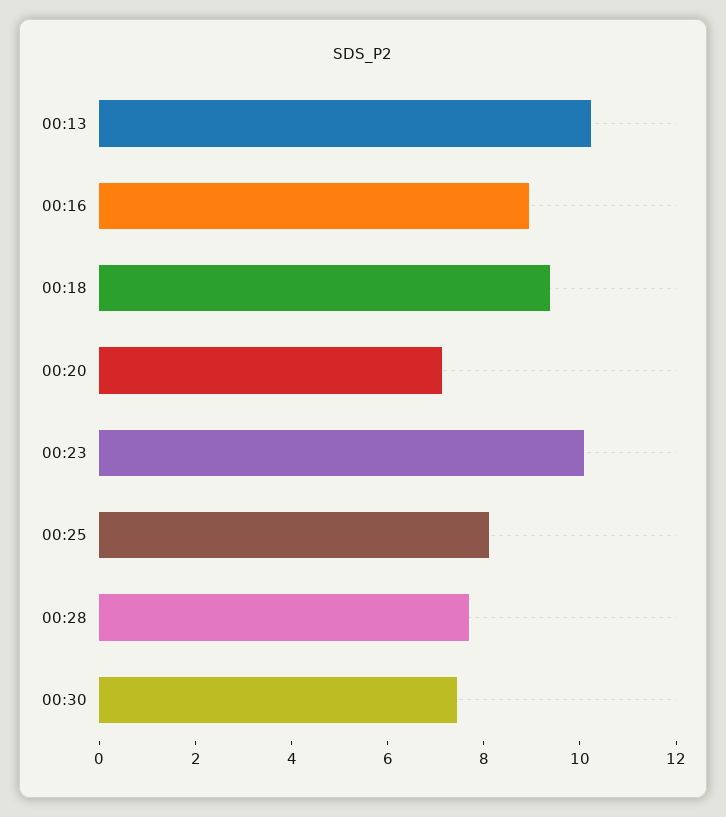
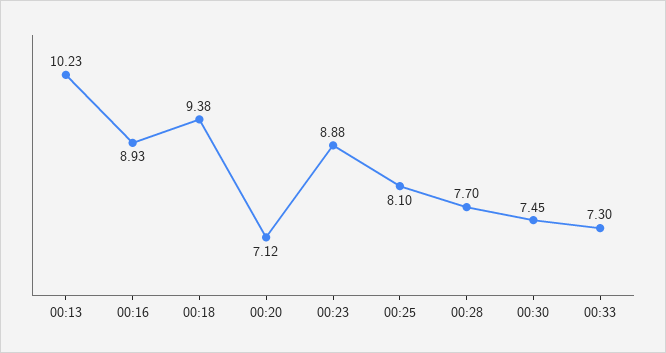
00:23: 10 -> 8.88
00:33: none -> 7.3

